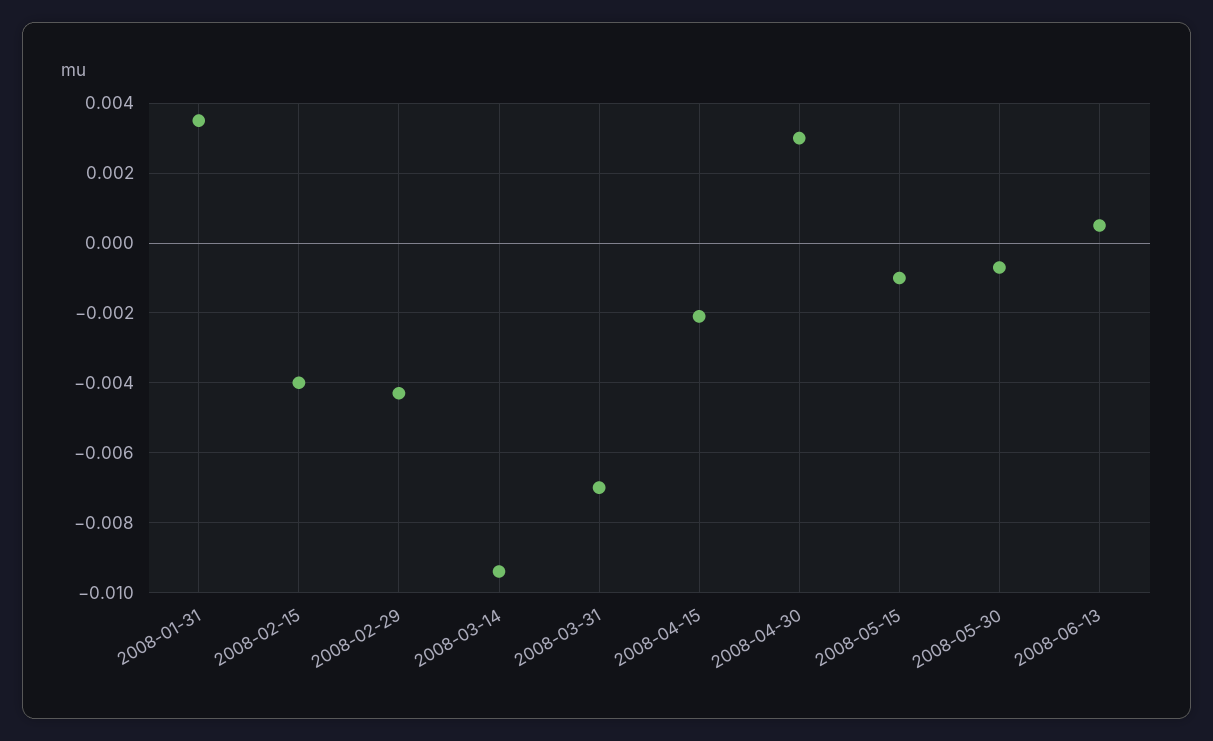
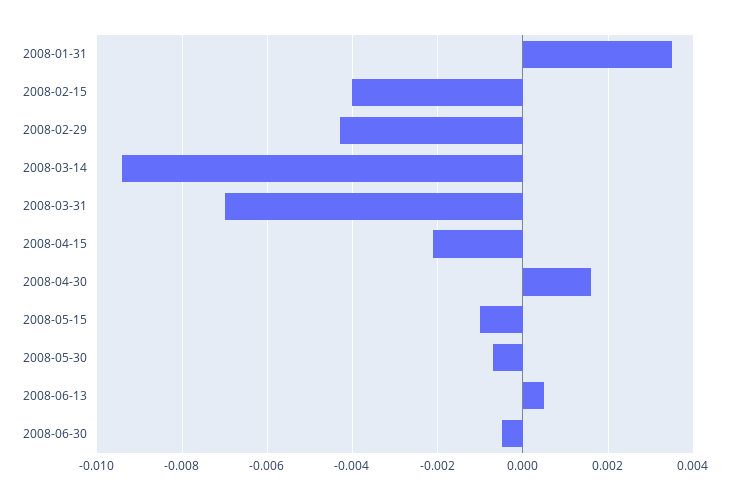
2008-04-30: 0.003 -> 0.0015
2008-06-30: none -> -0.0005

